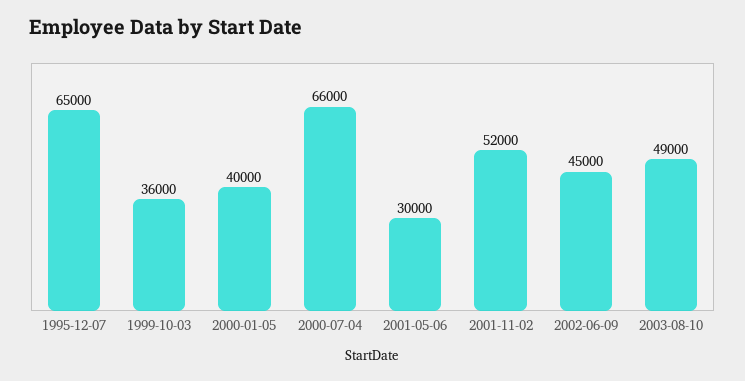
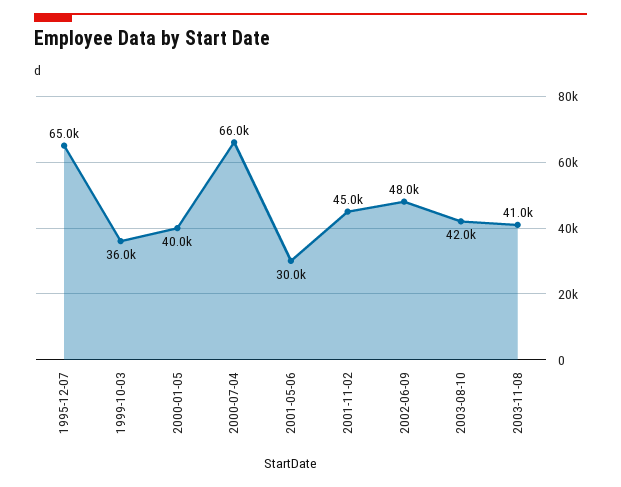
2001-11-02: 52000 -> 45000
2002-06-09: 45000 -> 48000
2003-08-10: 49000 -> 42000
2003-11-08: none -> 41000

